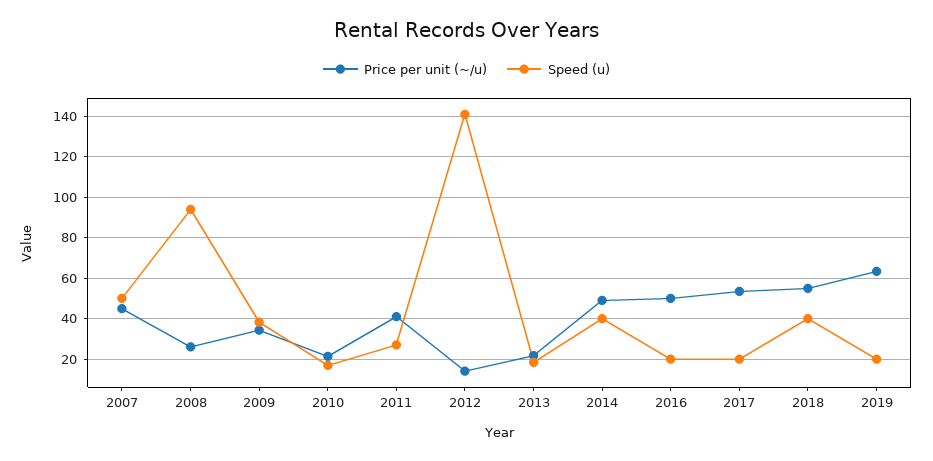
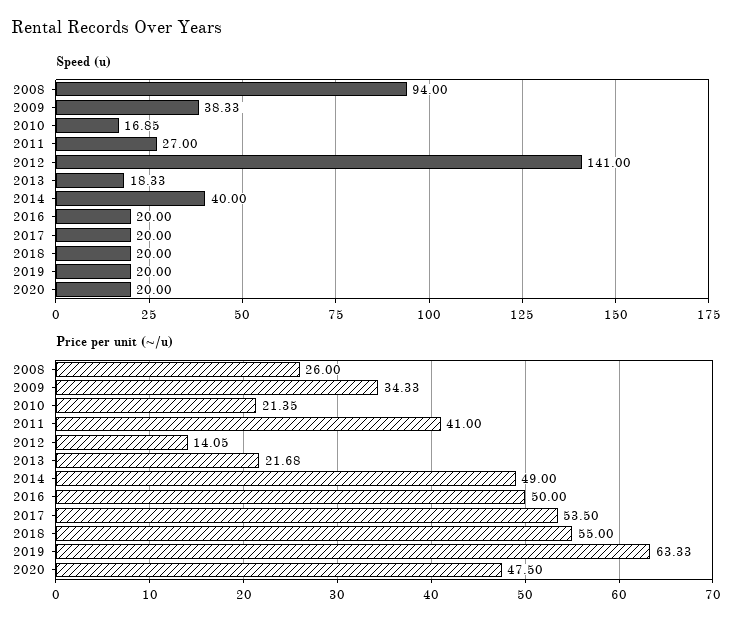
Price per unit (~/u), 2007: 45 -> none
Speed (u), 2007: 50 -> none
Speed (u), 2018: 40 -> 20
Speed (u), 2020: none -> 20
Price per unit (~/u), 2020: none -> 47.5

